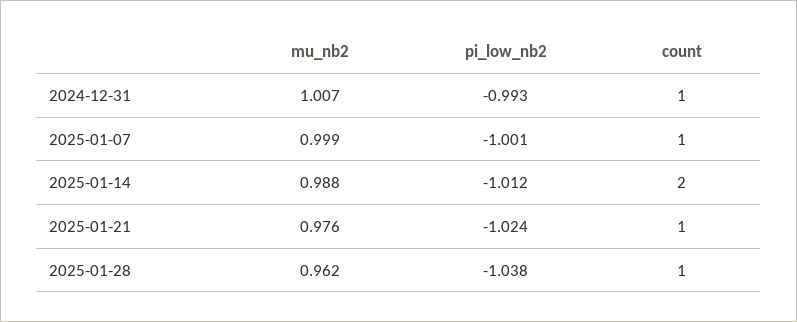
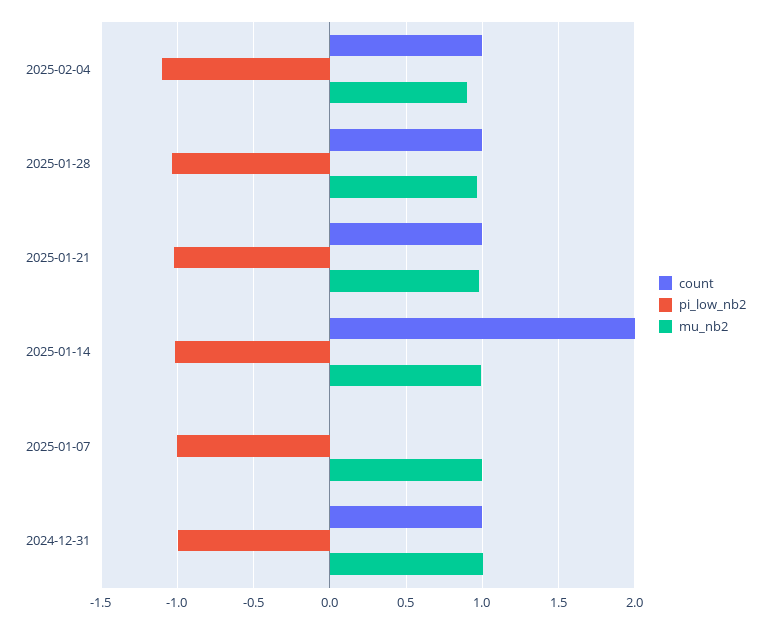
count, 2025-01-07: 1 -> 0
count, 2025-02-04: none -> 1
pi_low_nb2, 2025-02-04: none -> -1.1
mu_nb2, 2025-02-04: none -> 0.9

